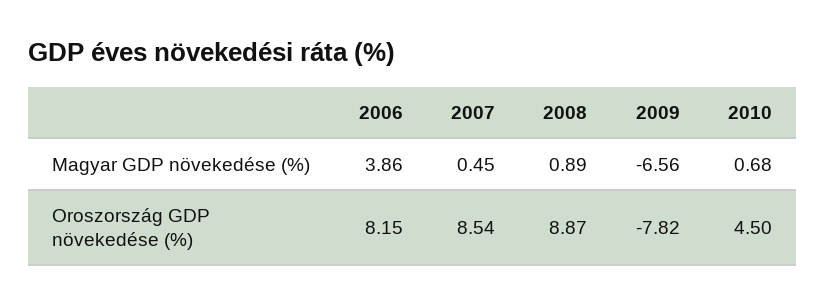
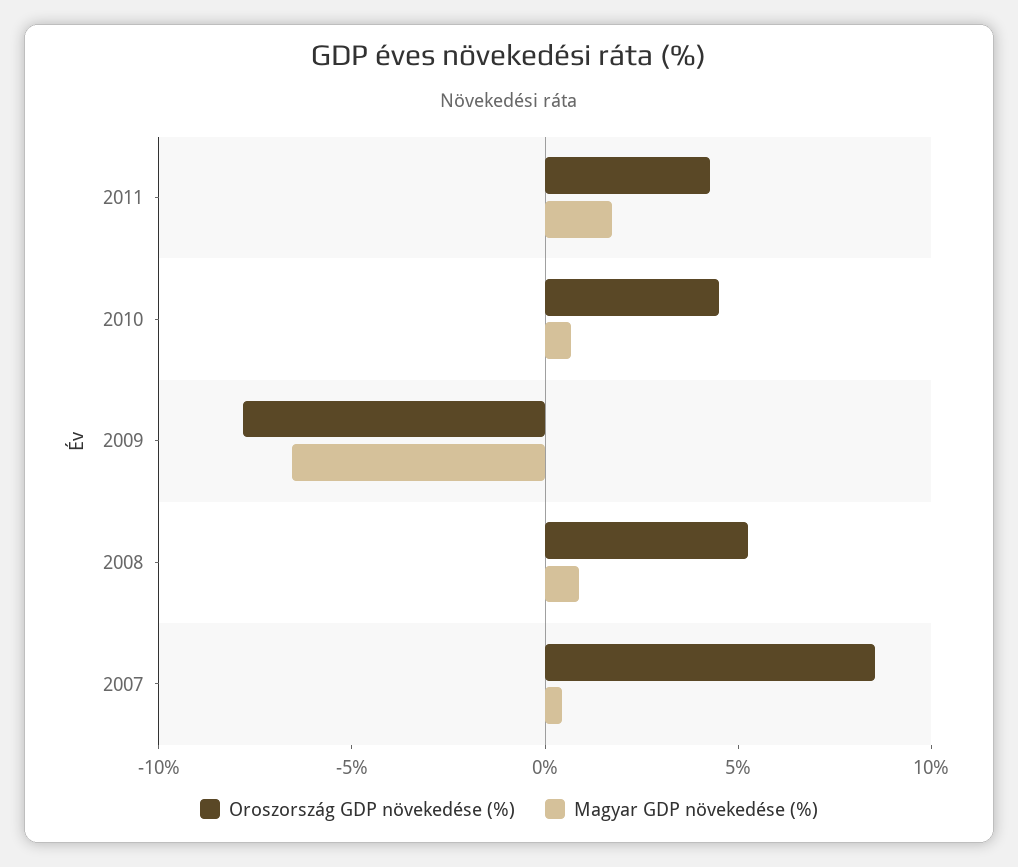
Magyar GDP növekedése (%), 2006: 3.86 -> none
Oroszország GDP növekedése (%), 2006: 8.15 -> none
Oroszország GDP növekedése (%), 2008: 8.87 -> 5
Oroszország GDP növekedése (%), 2011: none -> 4
Magyar GDP növekedése (%), 2011: none -> 2

